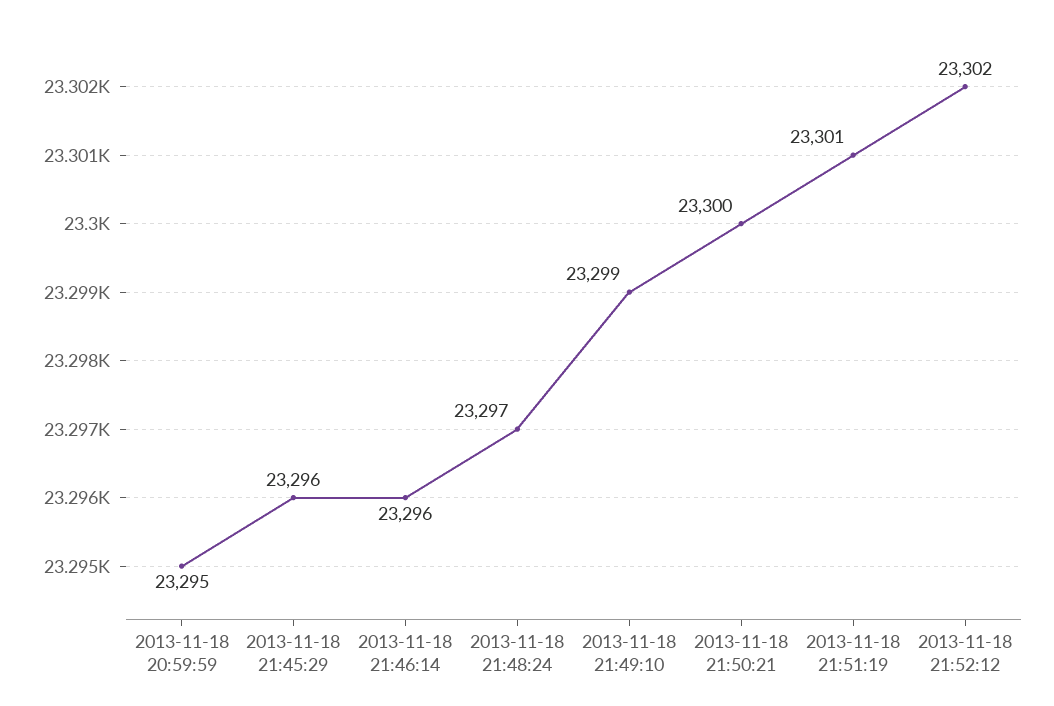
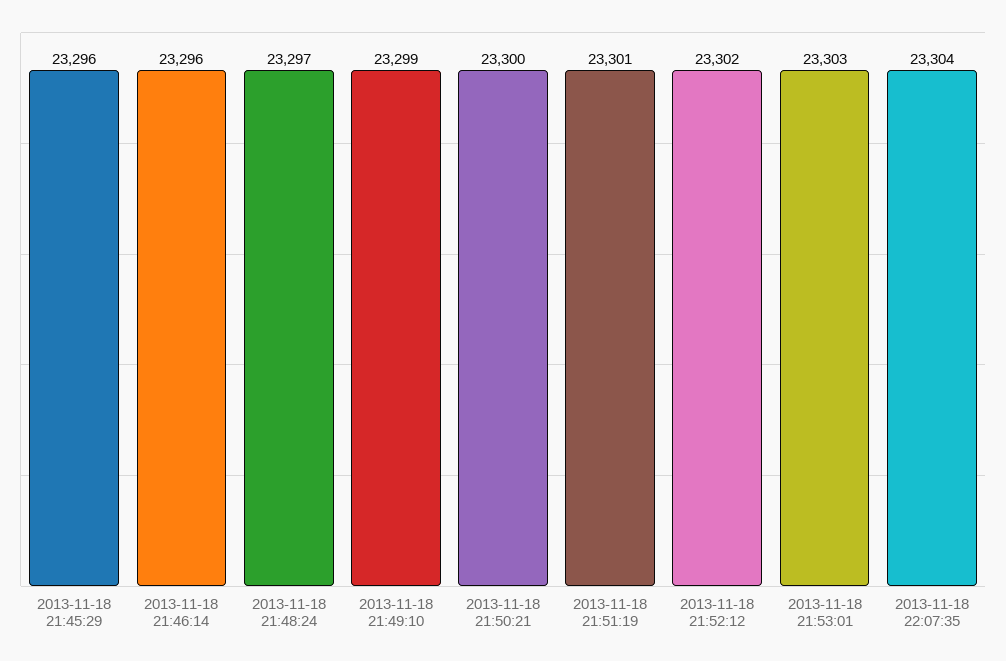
2013-11-18 20:59:59: 23295 -> none
2013-11-18 21:53:01: none -> 23303
2013-11-18 22:07:35: none -> 23304

